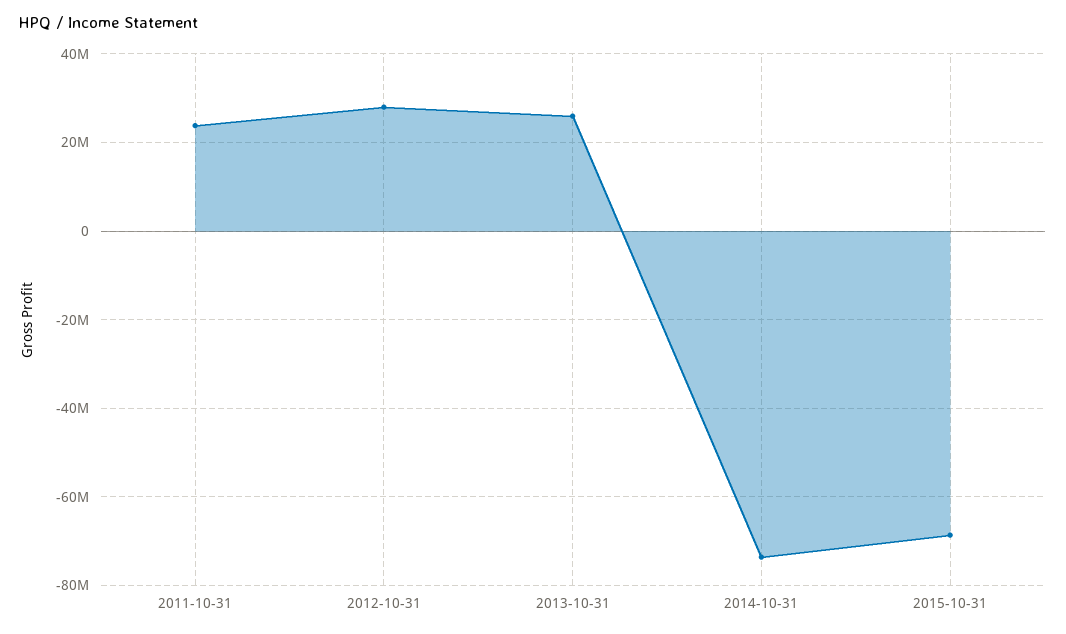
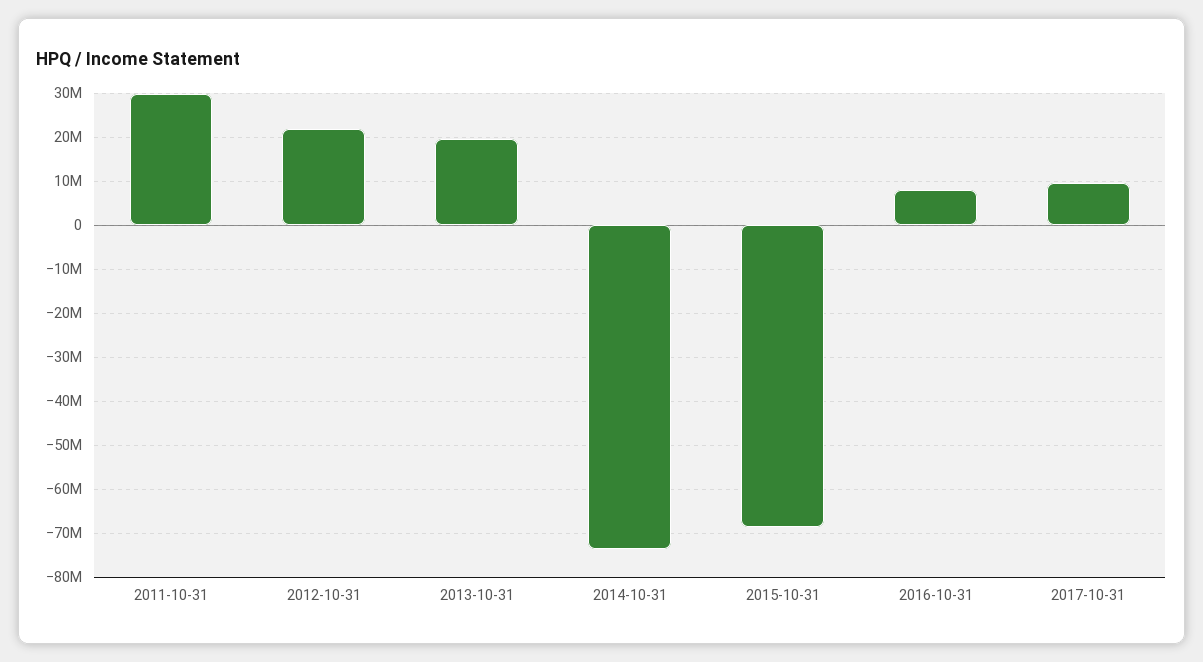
2011-10-31: 24000000 -> 30000000
2012-10-31: 28000000 -> 22000000
2013-10-31: 26000000 -> 20000000
2016-10-31: none -> 8000000
2017-10-31: none -> 10000000

